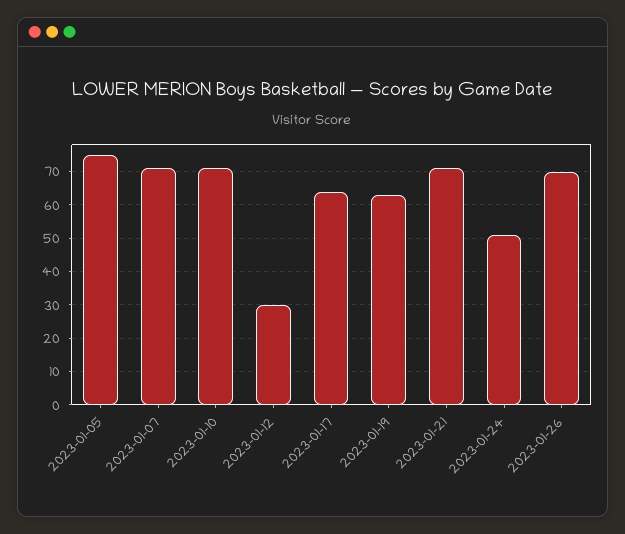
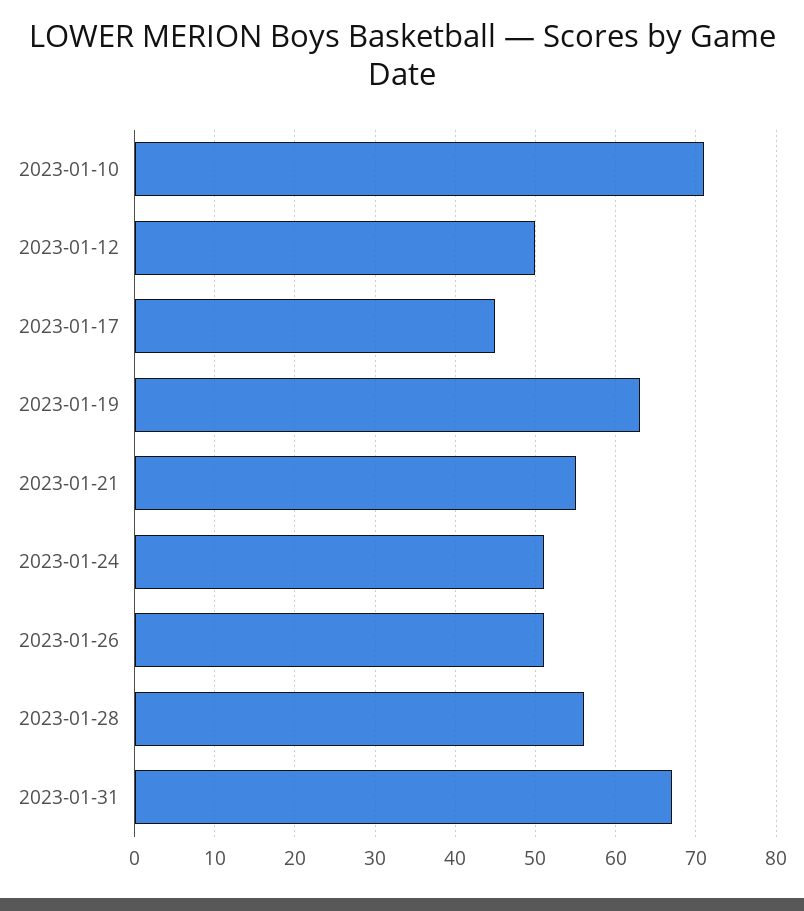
2023-01-05: 75 -> none
2023-01-07: 70 -> none
2023-01-12: 30 -> 50
2023-01-17: 65 -> 45
2023-01-21: 70 -> 55
2023-01-26: 70 -> 51
2023-01-28: none -> 56
2023-01-31: none -> 67

